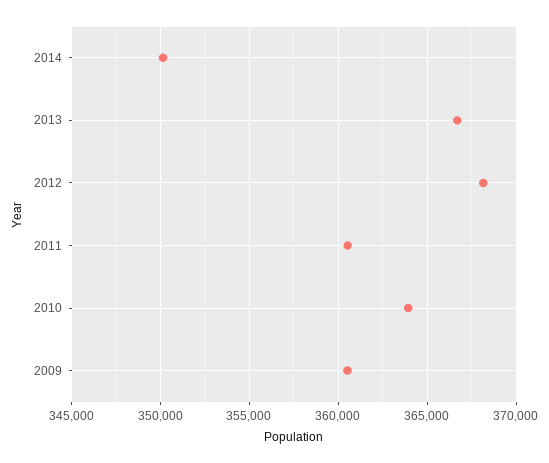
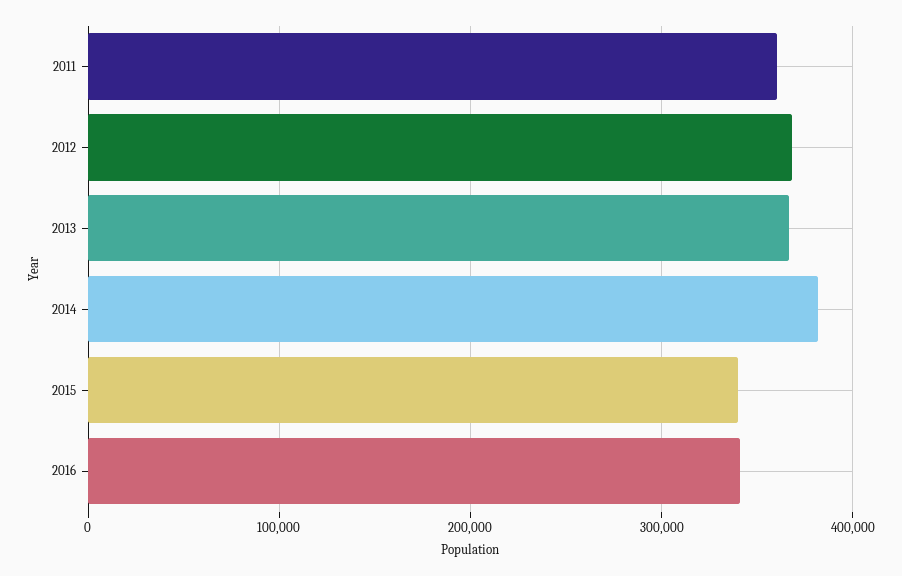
2014: 350000 -> 380000
2010: 364000 -> none
2009: 360500 -> none
2015: none -> 340000
2016: none -> 340000

